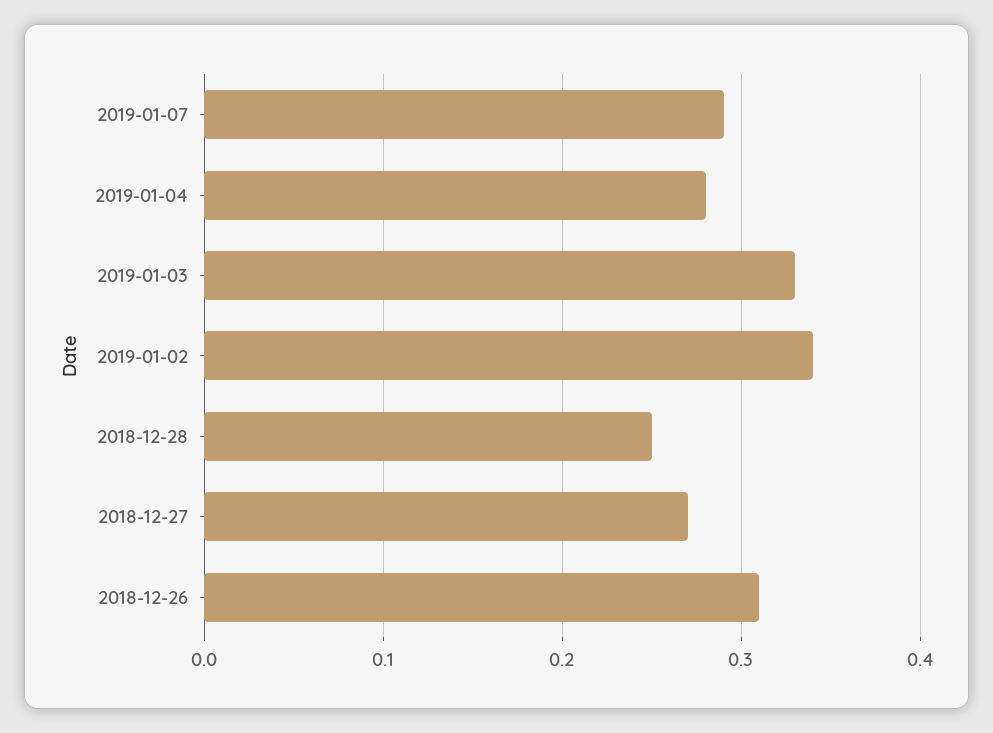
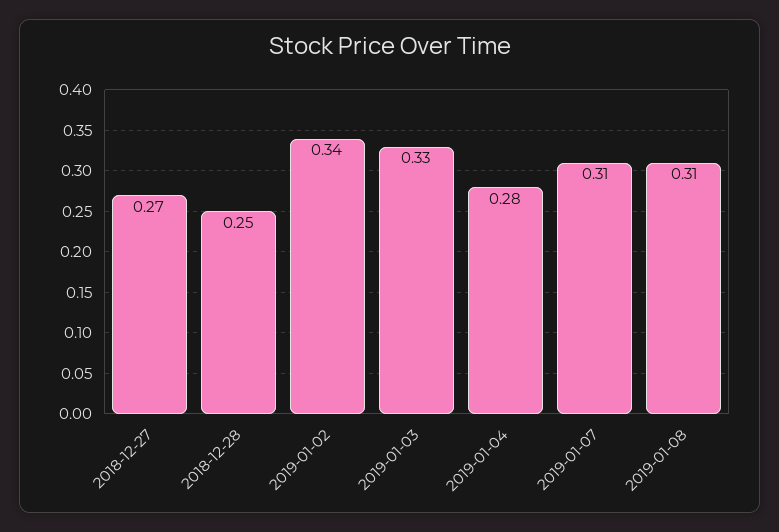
2019-01-07: 0.29 -> 0.31
2018-12-26: 0.31 -> none
2019-01-08: none -> 0.31

